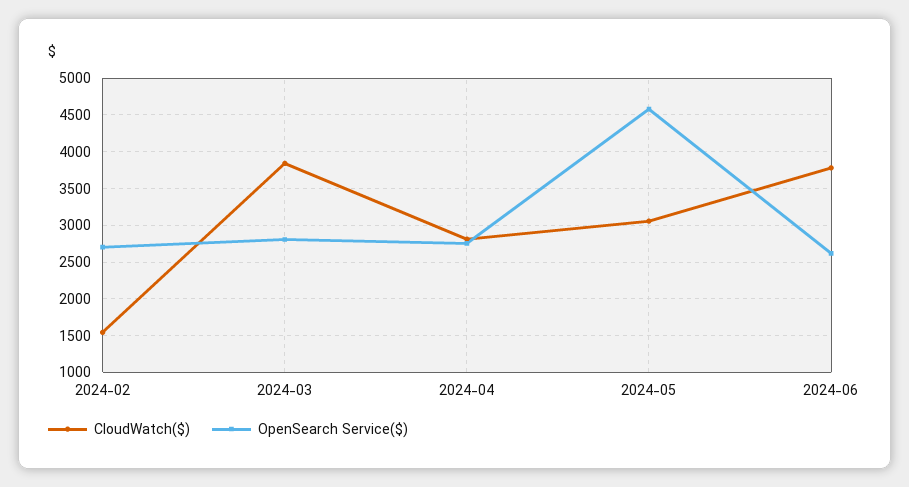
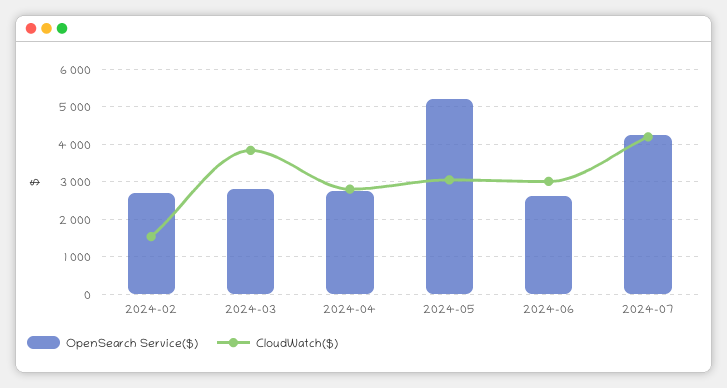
OpenSearch Service($), 2024-05: 4600 -> 5200
CloudWatch($), 2024-06: 3800 -> 3000
OpenSearch Service($), 2024-07: none -> 4200
CloudWatch($), 2024-07: none -> 4200

